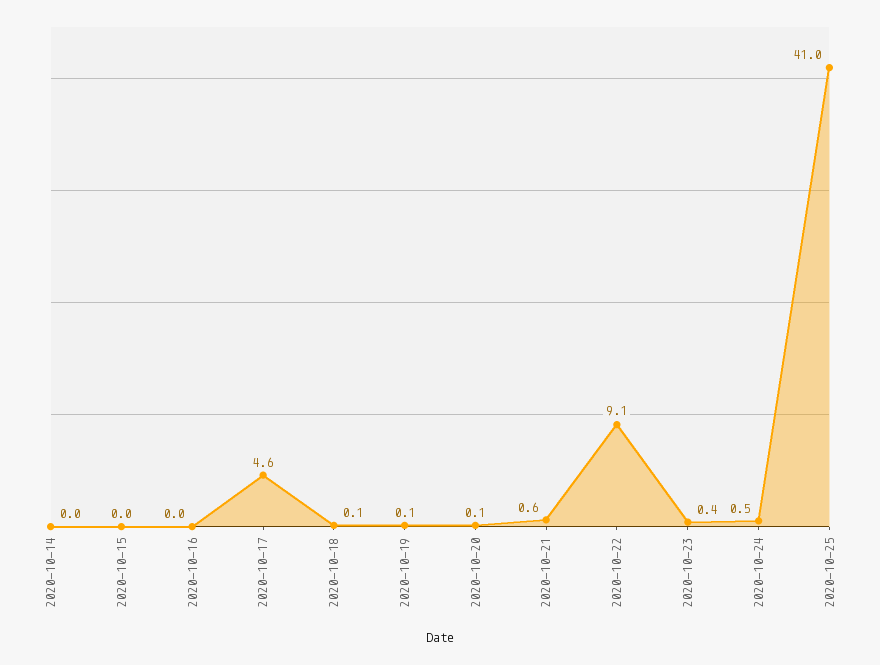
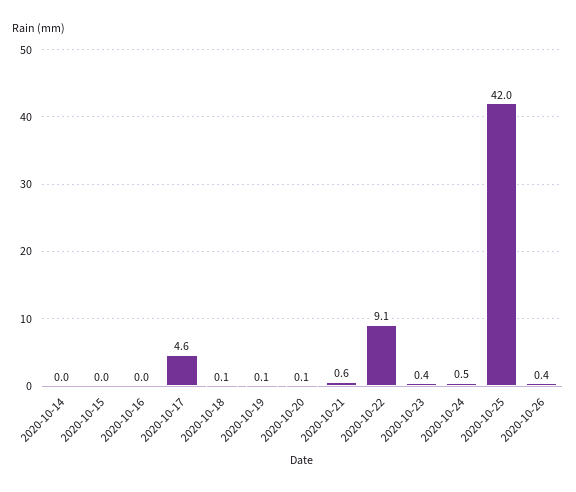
2020-10-25: 41 -> 42
2020-10-26: none -> 0.4

